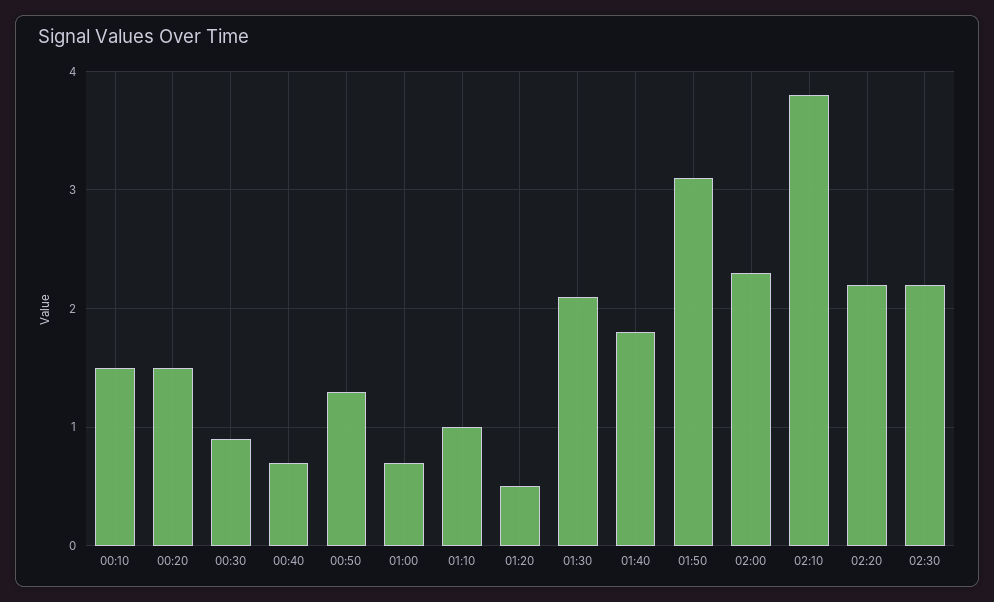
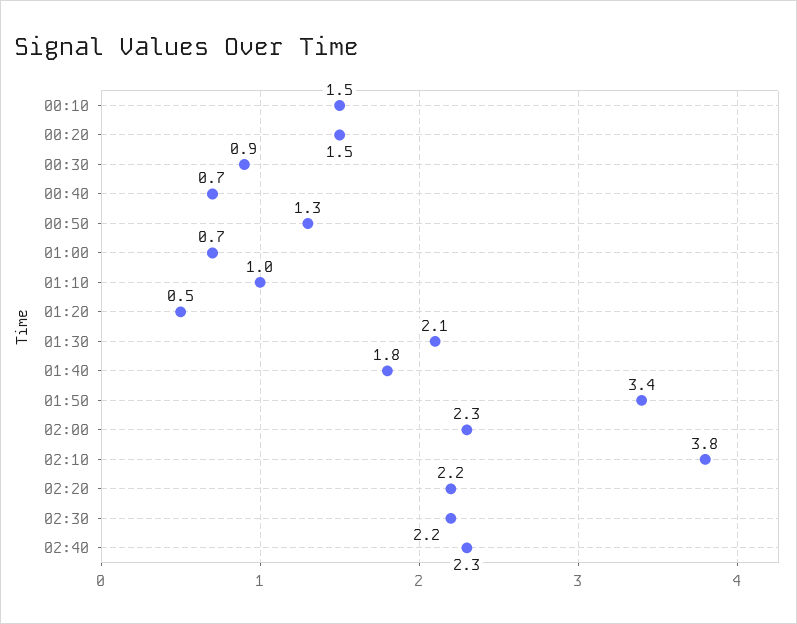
01:50: 3.1 -> 3.4
02:40: none -> 2.3

